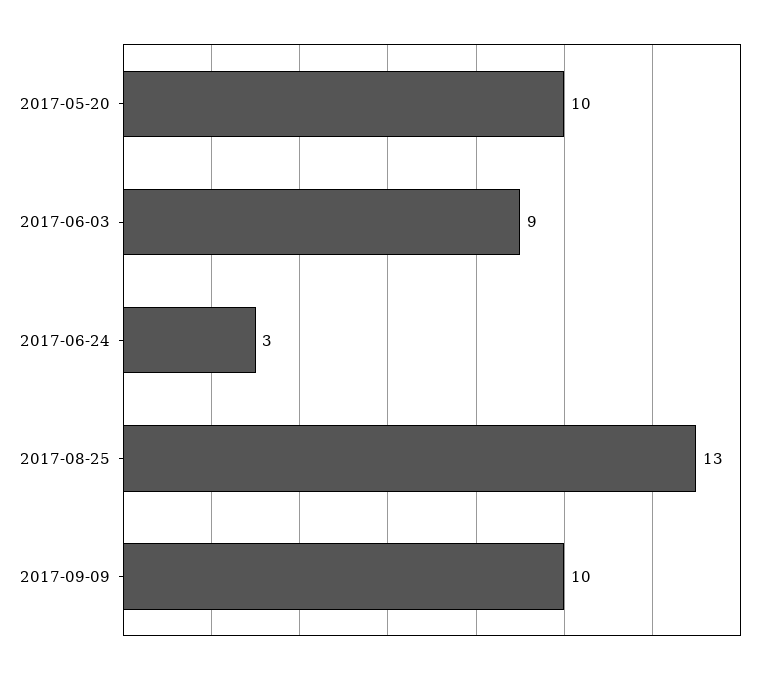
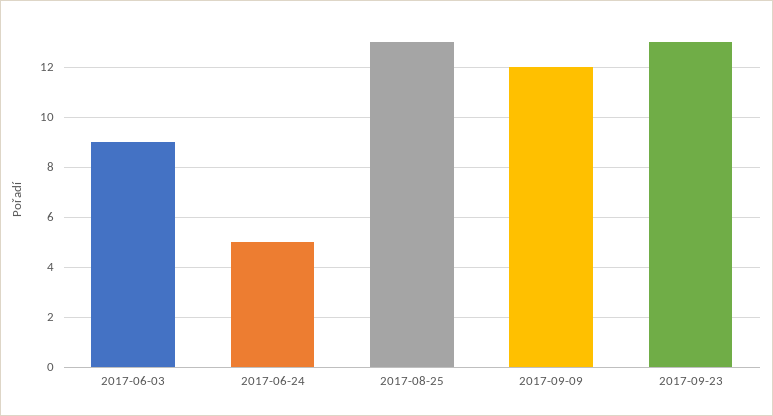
2017-05-20: 10 -> none
2017-06-24: 3 -> 5
2017-09-09: 10 -> 12
2017-09-23: none -> 13

